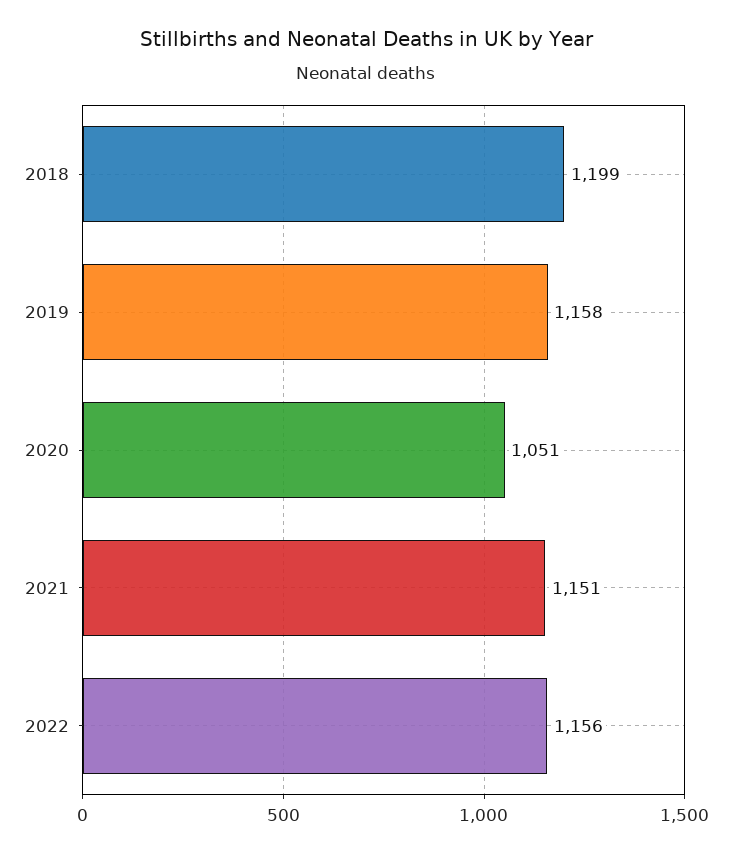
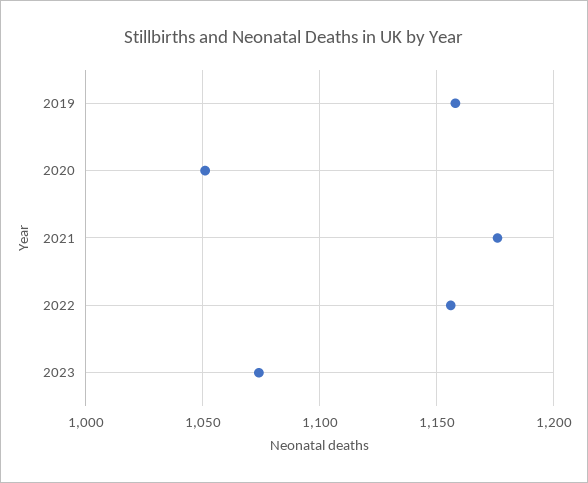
2018: 1199 -> none
2021: 1151 -> 1175
2023: none -> 1075

